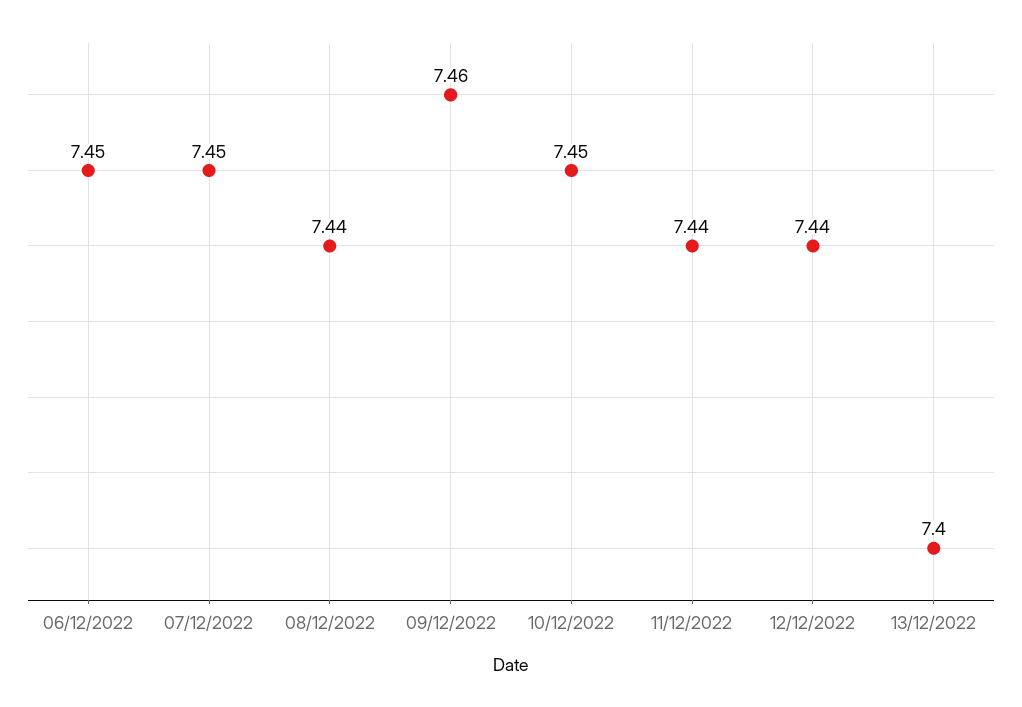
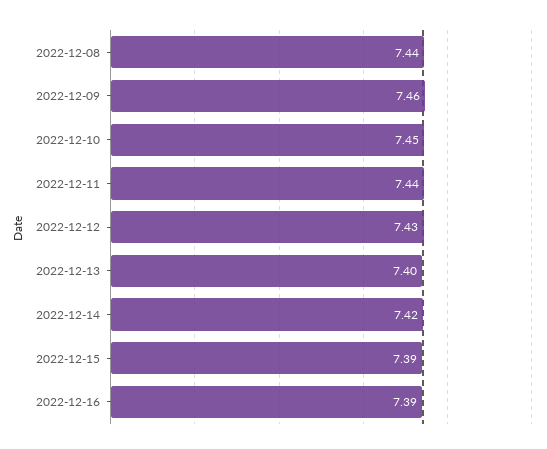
06/12/2022: 7.45 -> none
07/12/2022: 7.45 -> none
12/12/2022: 7.44 -> 7.43
2022-12-14: none -> 7.42
2022-12-15: none -> 7.39
2022-12-16: none -> 7.39

